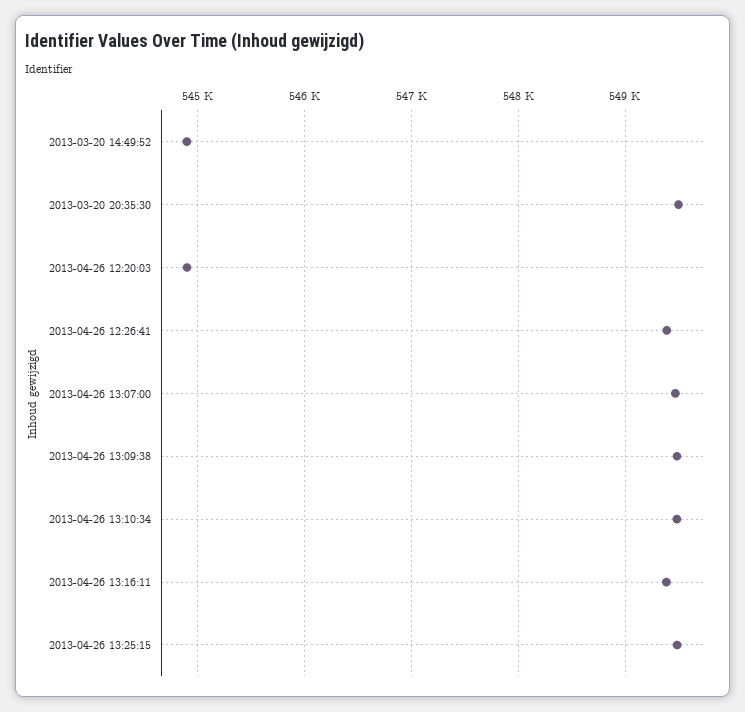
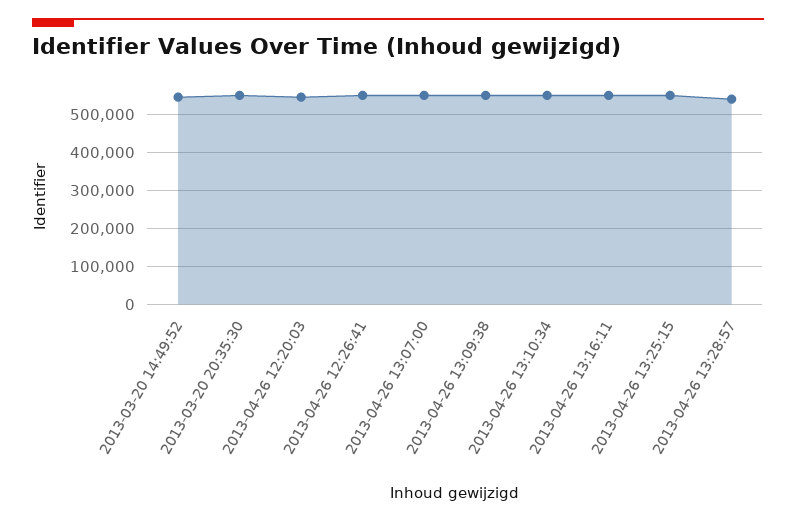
2013-04-26 13:28:57: none -> 540000

